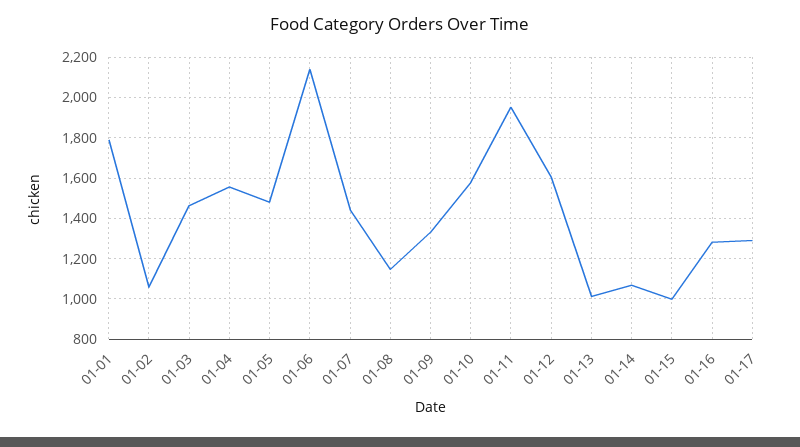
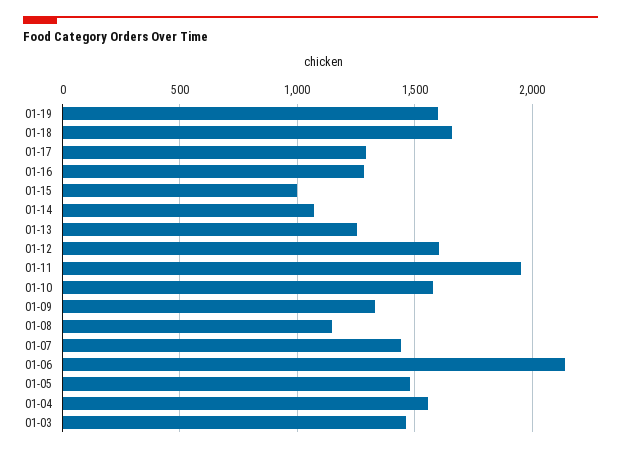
01-01: 1800 -> none
01-02: 1050 -> none
01-13: 1000 -> 1250
01-19: none -> 1600
01-18: none -> 1650

